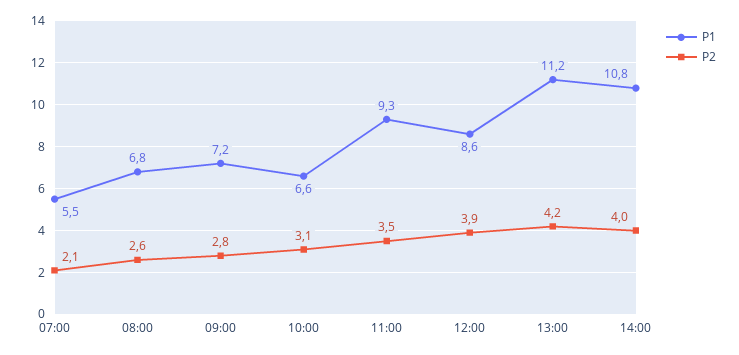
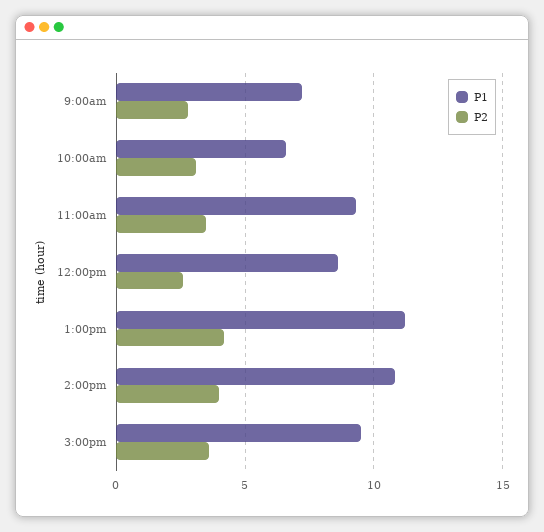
P1, 07:00: 5.5 -> none
P2, 07:00: 2.1 -> none
P1, 08:00: 6.8 -> none
P2, 08:00: 2.6 -> none
P2, 12:00: 3.9 -> 2.5
P1, 3:00pm: none -> 9.5
P2, 3:00pm: none -> 3.5

